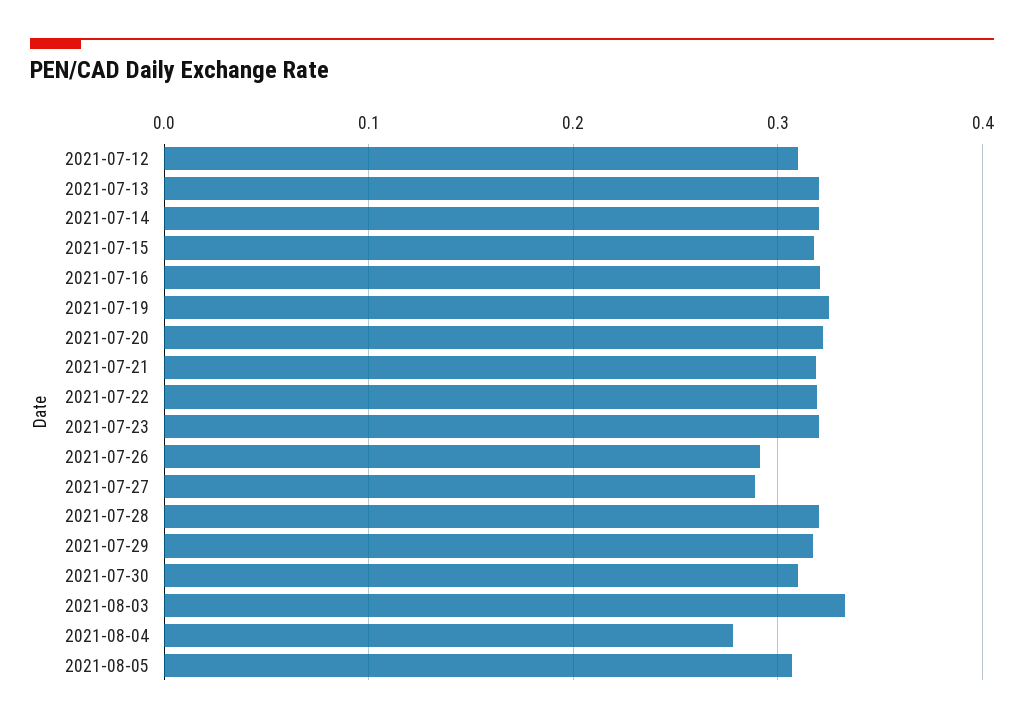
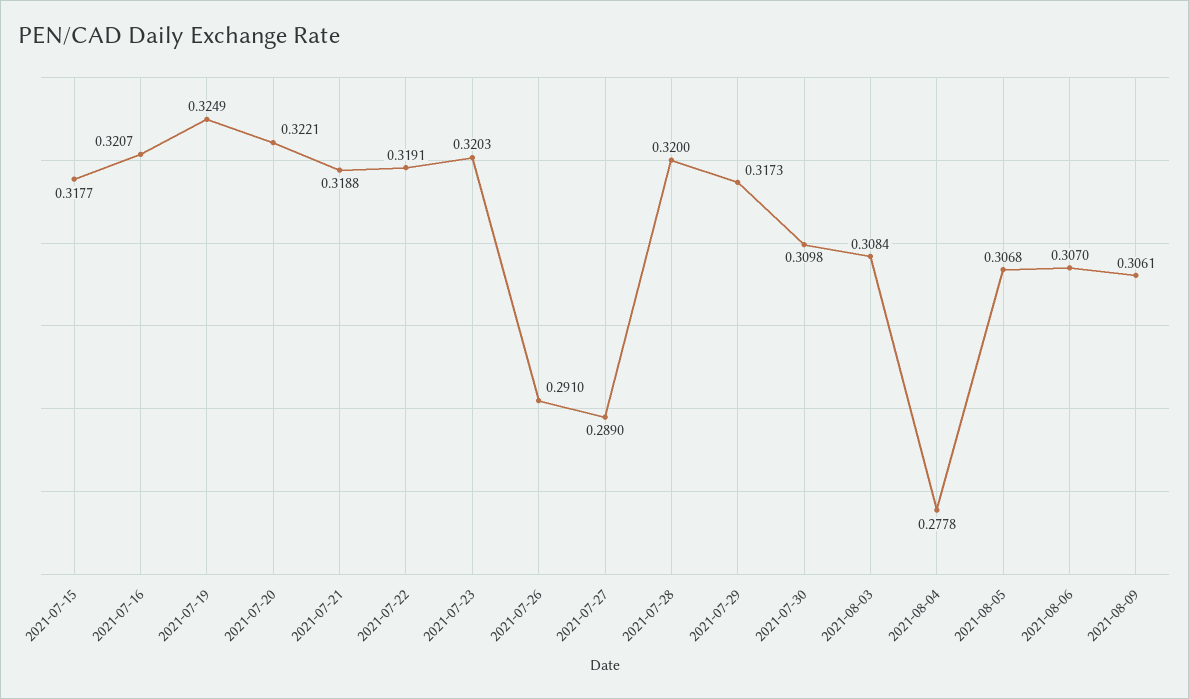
2021-07-12: 0.31 -> none
2021-07-13: 0.32 -> none
2021-07-14: 0.32 -> none
2021-08-03: 0.33 -> 0.3084
2021-08-06: none -> 0.307
2021-08-09: none -> 0.3061

